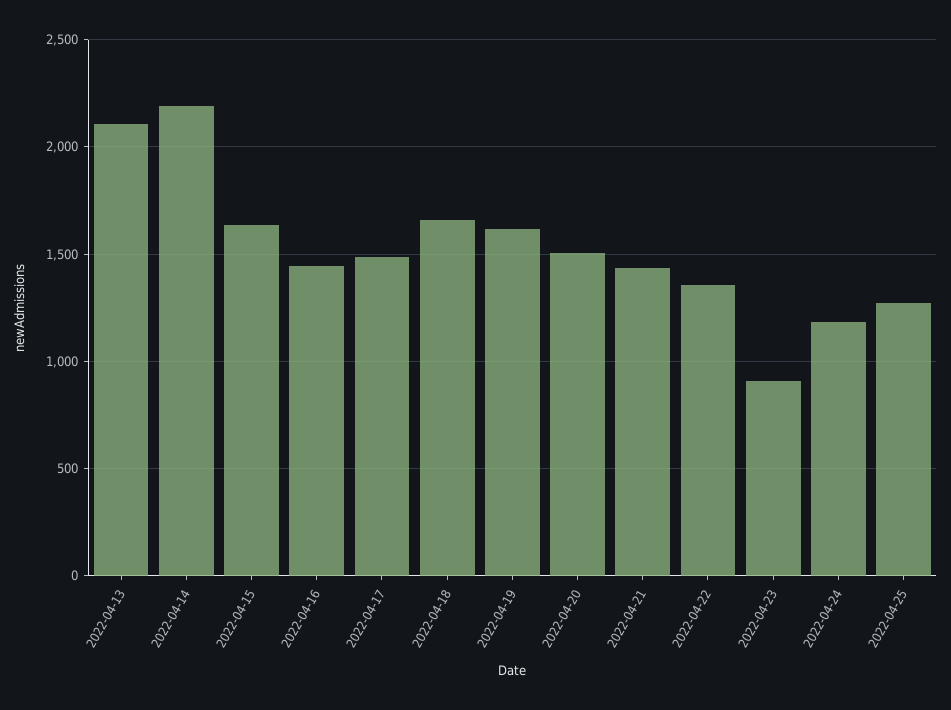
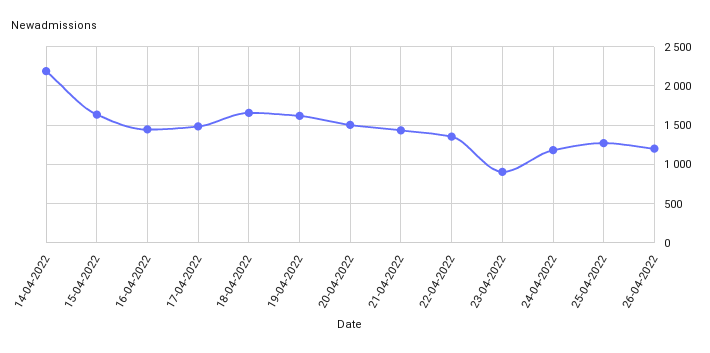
2022-04-13: 2100 -> none
26-04-2022: none -> 1200

